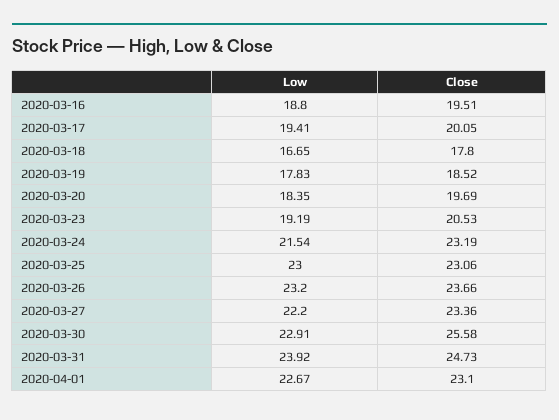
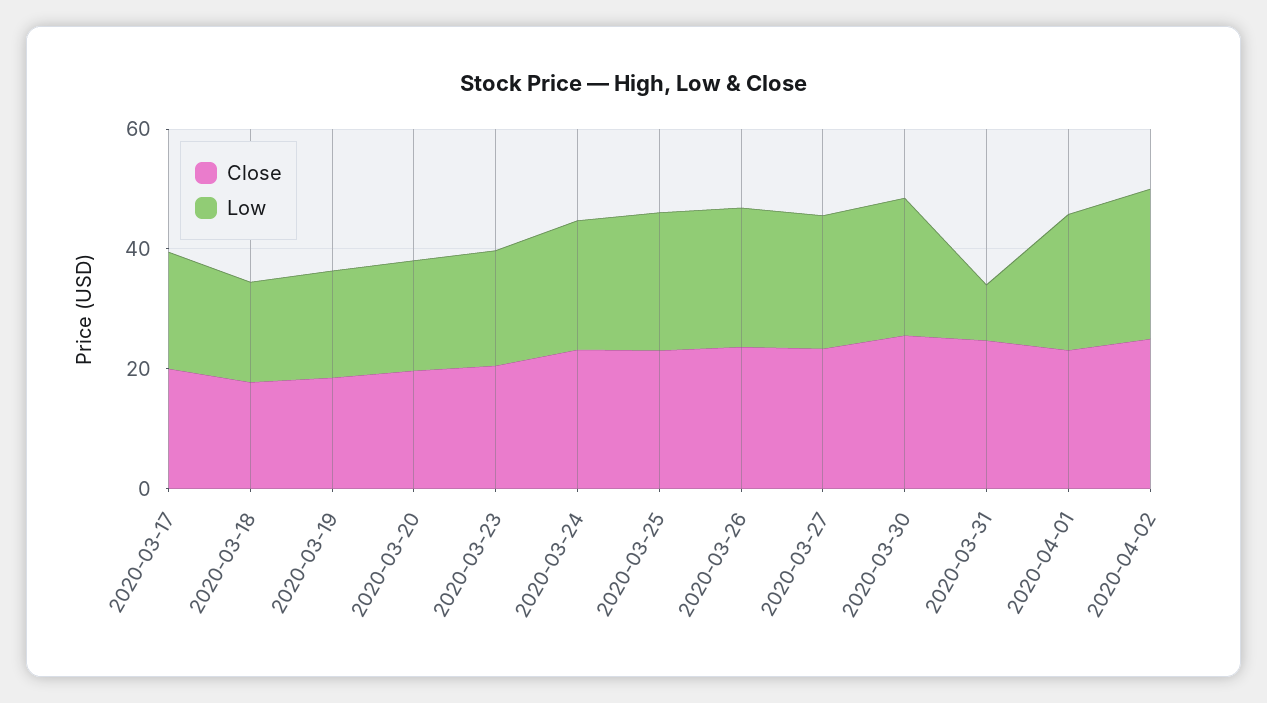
Low, 2020-03-16: 18.8 -> none
Close, 2020-03-16: 19.51 -> none
Low, 2020-03-31: 23.92 -> 10
Close, 2020-04-02: none -> 25
Low, 2020-04-02: none -> 25

